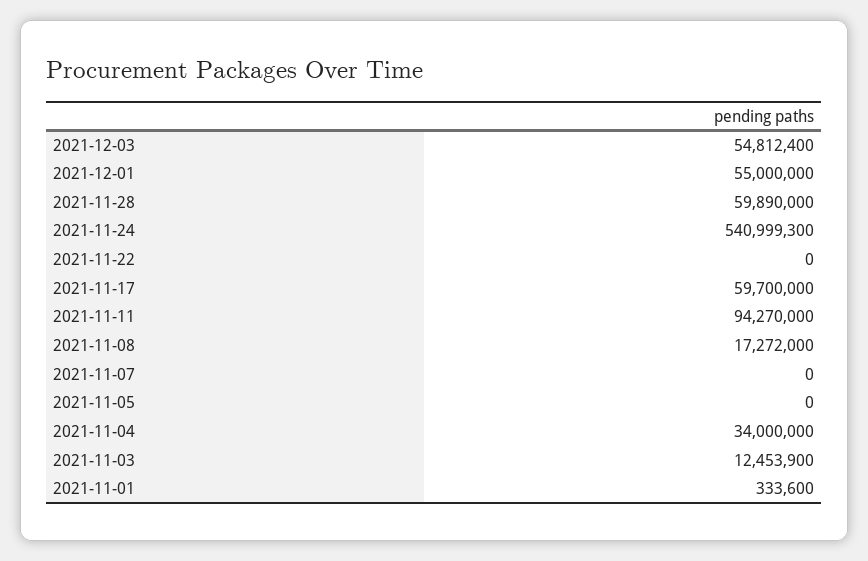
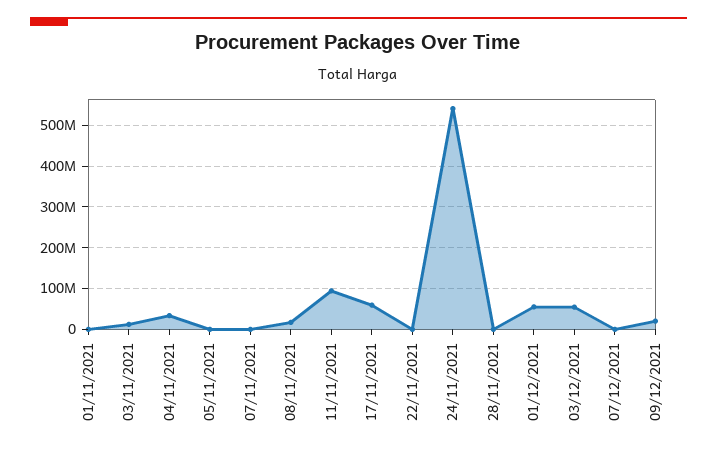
2021-11-28: 59890000 -> 0
07/12/2021: none -> 0
09/12/2021: none -> 20000000

